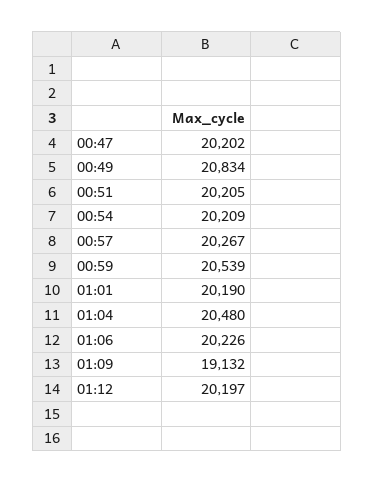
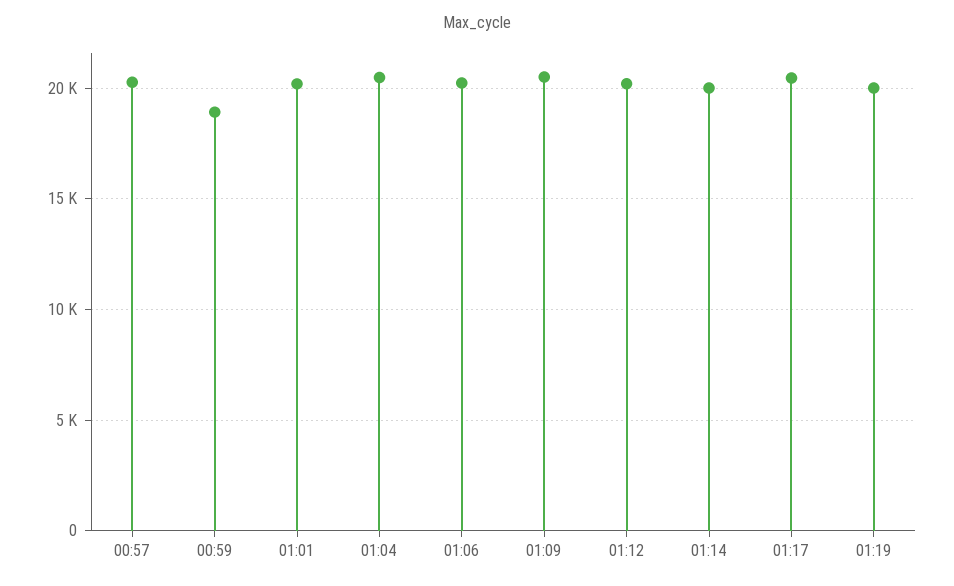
00:47: 20202 -> none
00:49: 20834 -> none
00:51: 20205 -> none
00:54: 20209 -> none
00:59: 20539 -> 19000
01:09: 19132 -> 20500
01:14: none -> 20000
01:17: none -> 20500
01:19: none -> 20000

